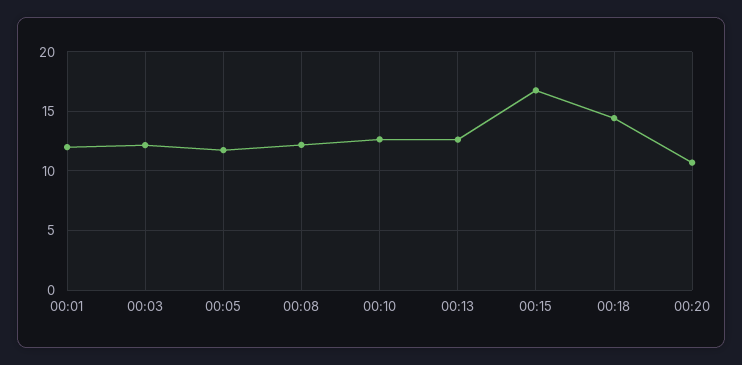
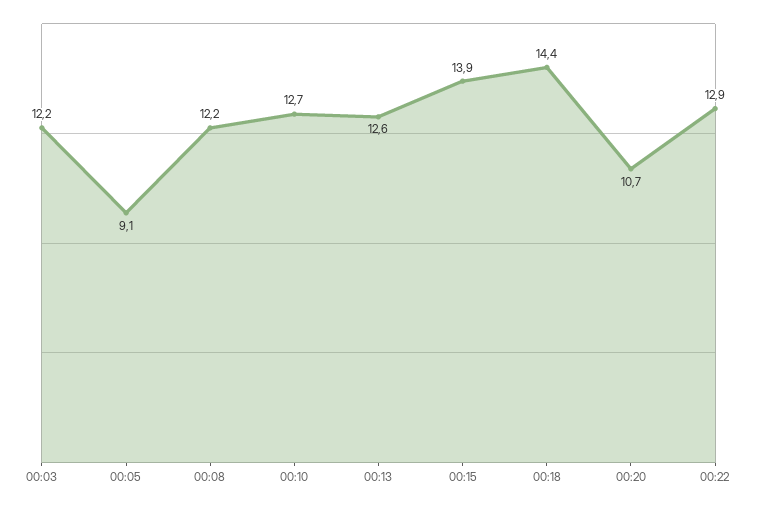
00:01: 12 -> none
00:05: 12 -> 9.1
00:15: 17 -> 13.9
00:22: none -> 12.9

